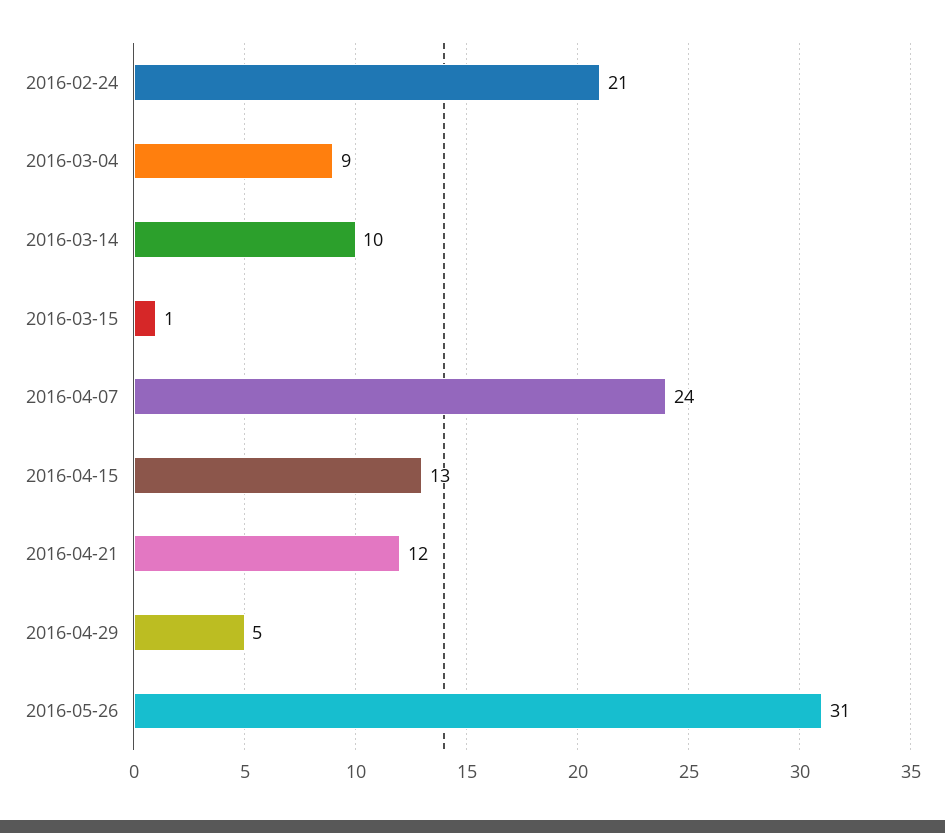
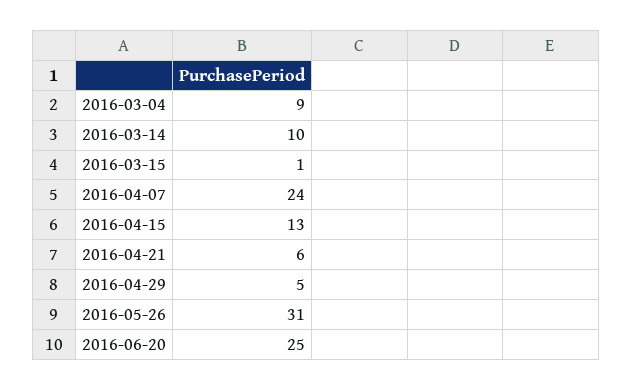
2016-02-24: 21 -> none
2016-04-21: 12 -> 6
2016-06-20: none -> 25

